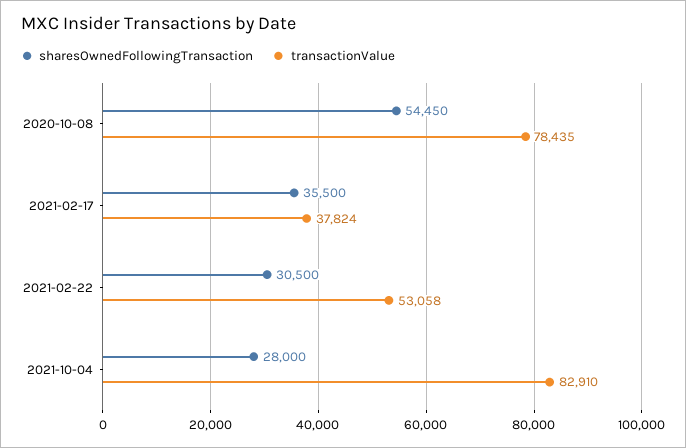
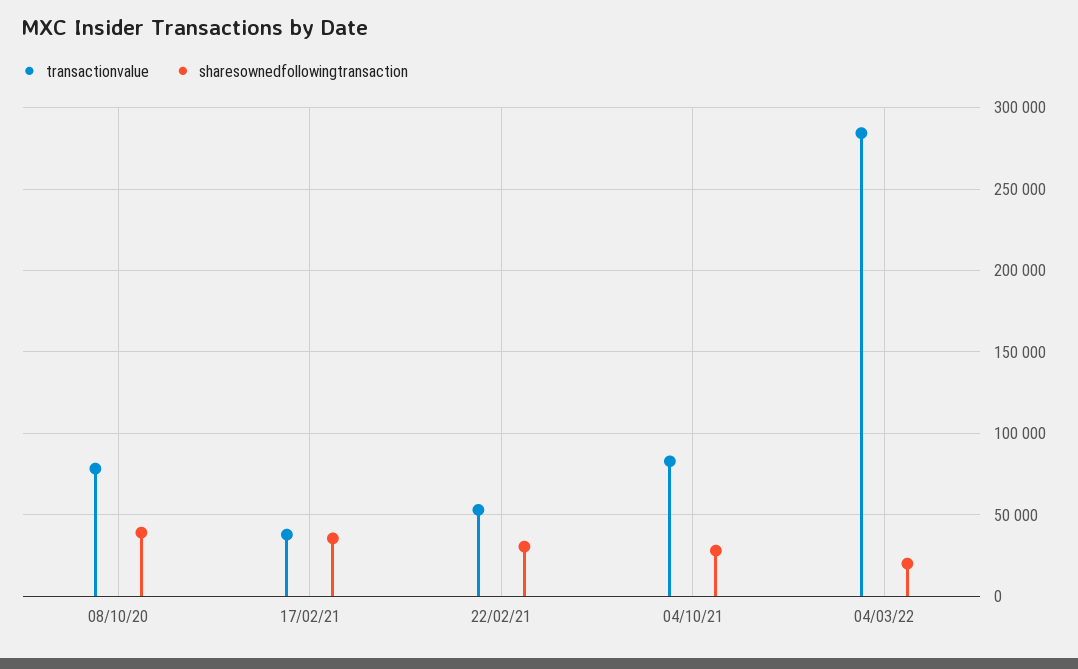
sharesOwnedFollowingTransaction, 2020-10-08: 54450 -> 40000
transactionValue, 04/03/22: none -> 285000
sharesOwnedFollowingTransaction, 04/03/22: none -> 20000

